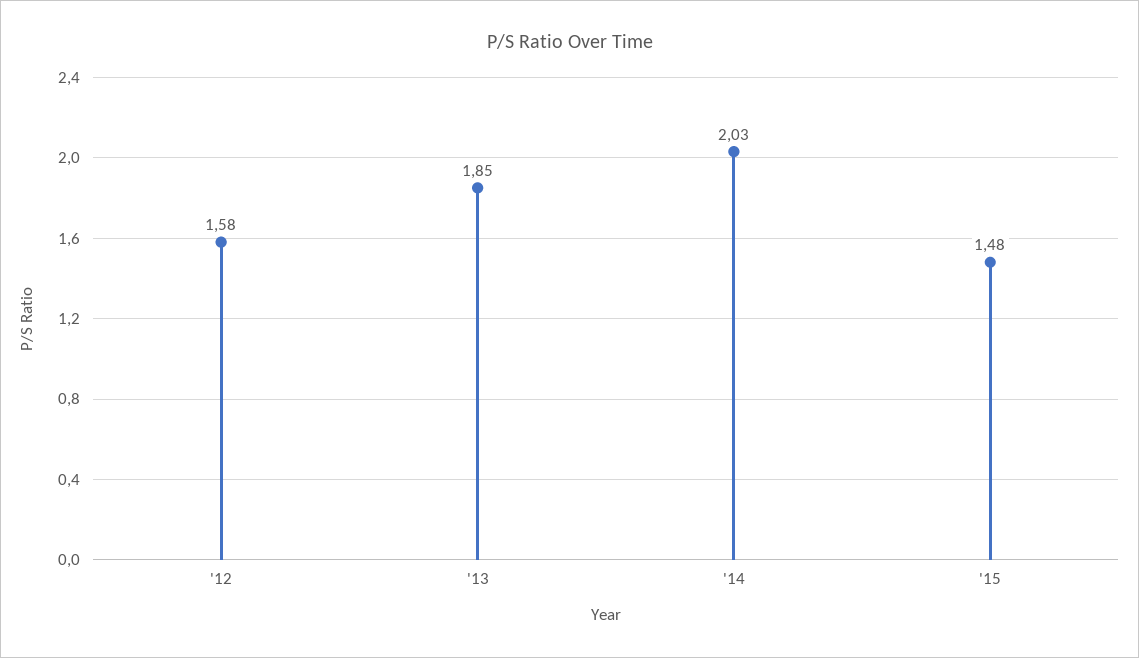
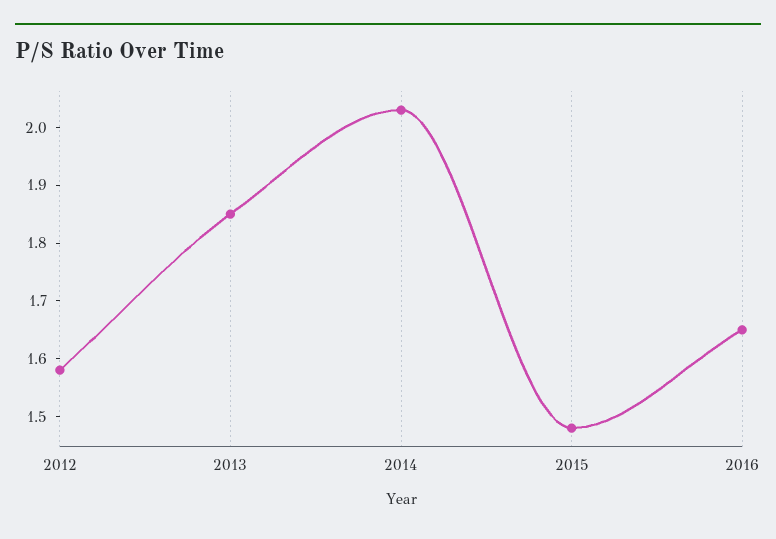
2016: none -> 1.65

